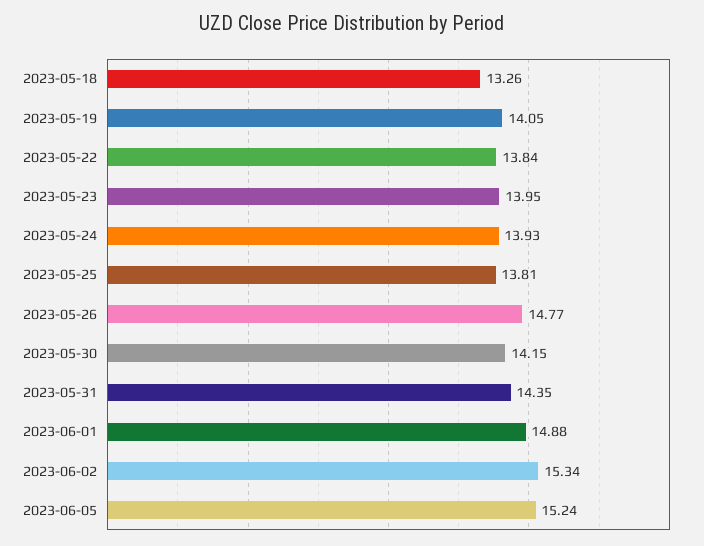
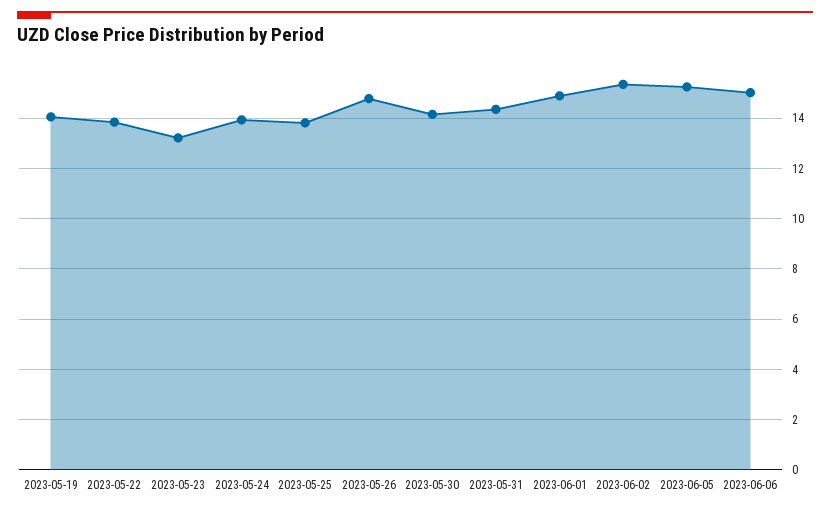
2023-05-18: 13.26 -> none
2023-05-23: 13.95 -> 13.25
2023-06-06: none -> 15

